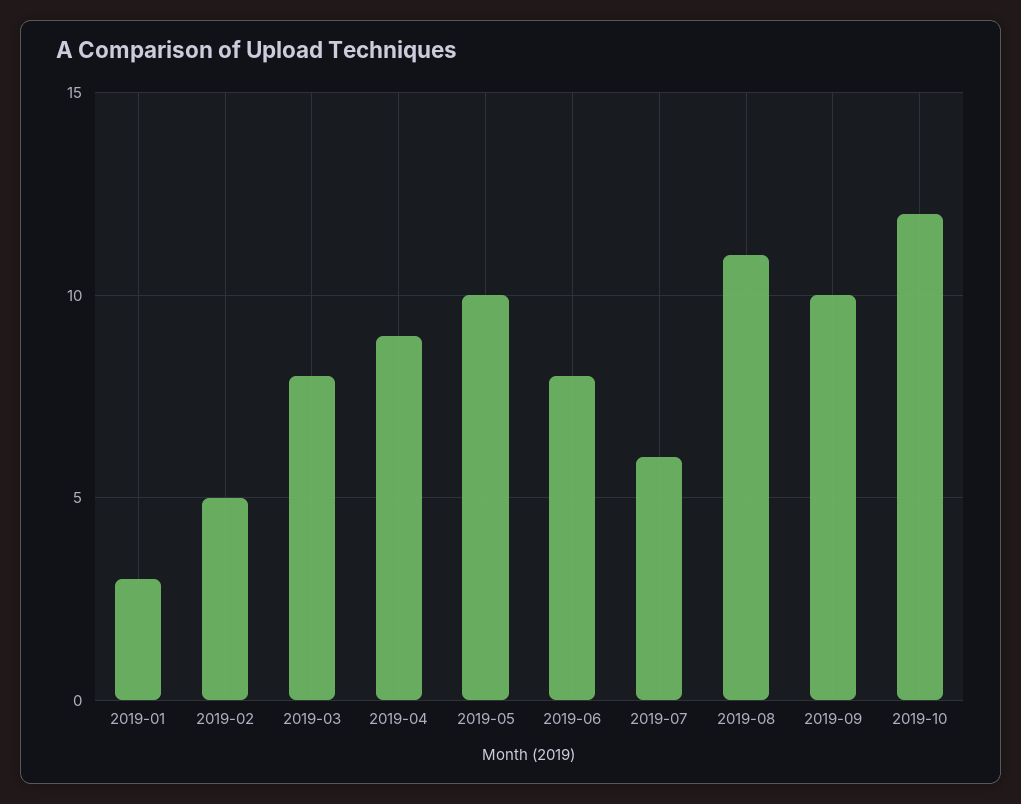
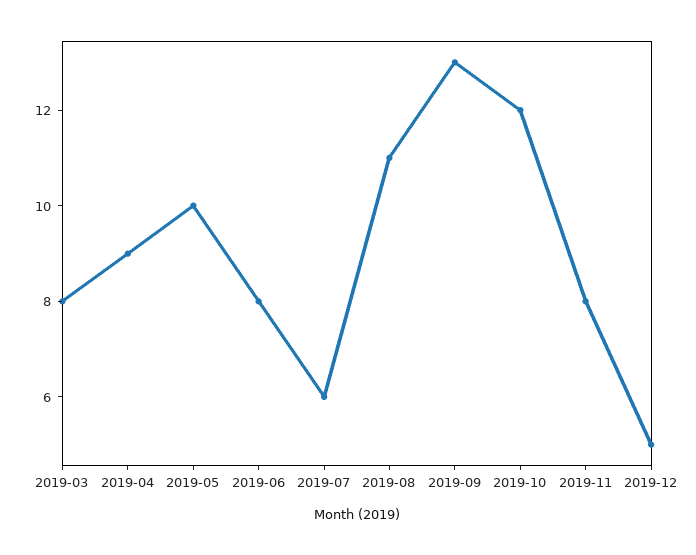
2019-01: 3 -> none
2019-02: 5 -> none
2019-09: 10 -> 13
2019-11: none -> 8
2019-12: none -> 5

